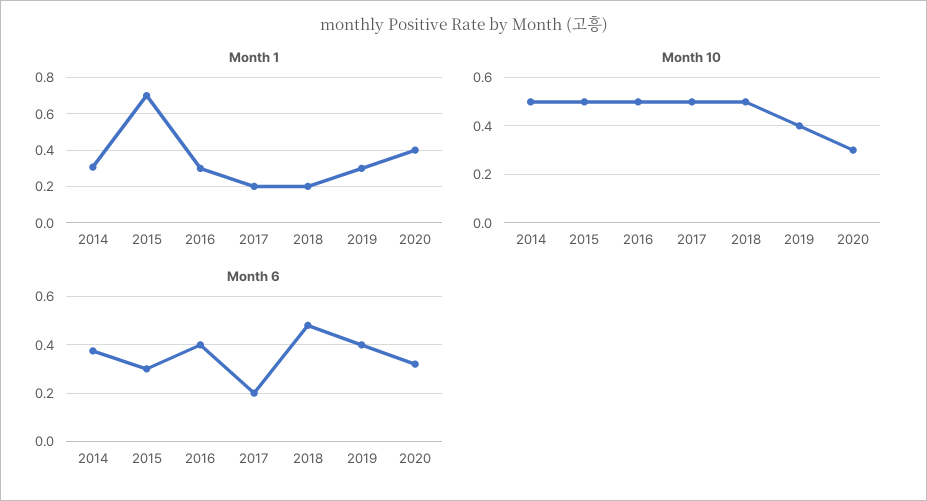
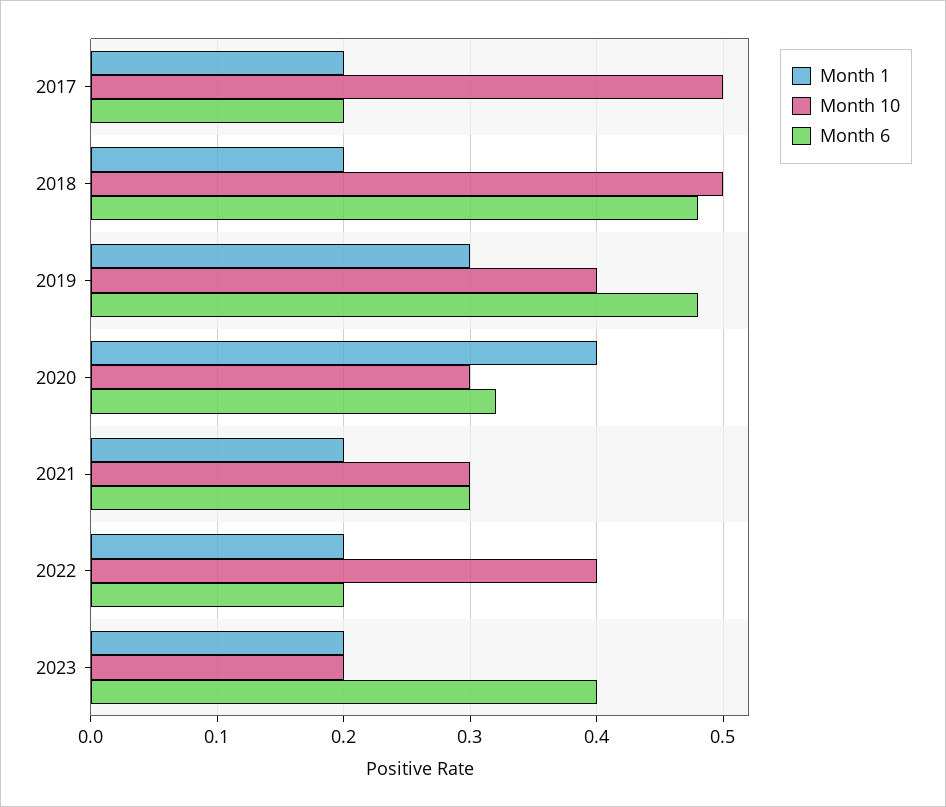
Month 1, 2014: 0.3 -> none
Month 1, 2015: 0.7 -> none
Month 1, 2016: 0.3 -> none
Month 10, 2014: 0.5 -> none
Month 10, 2015: 0.5 -> none
Month 10, 2016: 0.5 -> none
Month 6, 2014: 0.375 -> none
Month 6, 2015: 0.3 -> none
Month 6, 2016: 0.4 -> none
Month 6, 2019: 0.4 -> 0.48
Month 1, 2021: none -> 0.2
Month 10, 2021: none -> 0.3
Month 6, 2021: none -> 0.3
Month 1, 2022: none -> 0.2
Month 10, 2022: none -> 0.4
Month 6, 2022: none -> 0.2
Month 1, 2023: none -> 0.2
Month 10, 2023: none -> 0.2
Month 6, 2023: none -> 0.4

